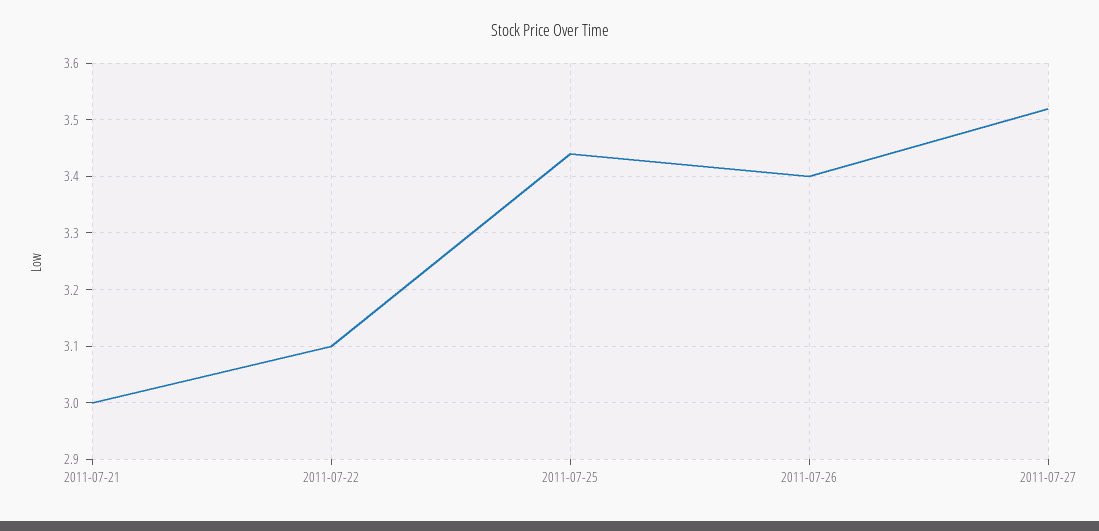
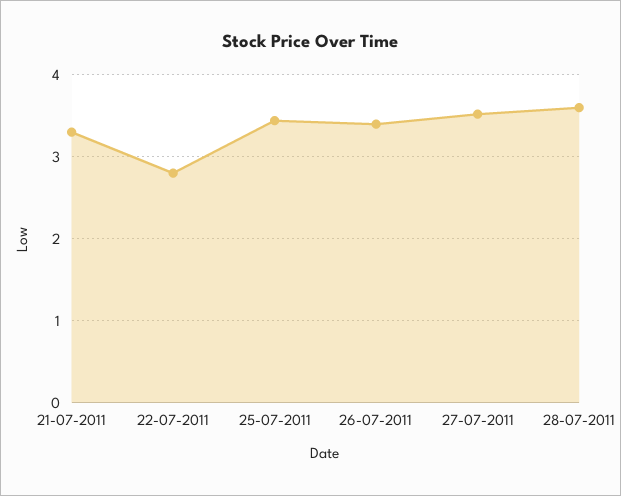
2011-07-21: 3 -> 3.3
2011-07-22: 3.1 -> 2.8
28-07-2011: none -> 3.6

